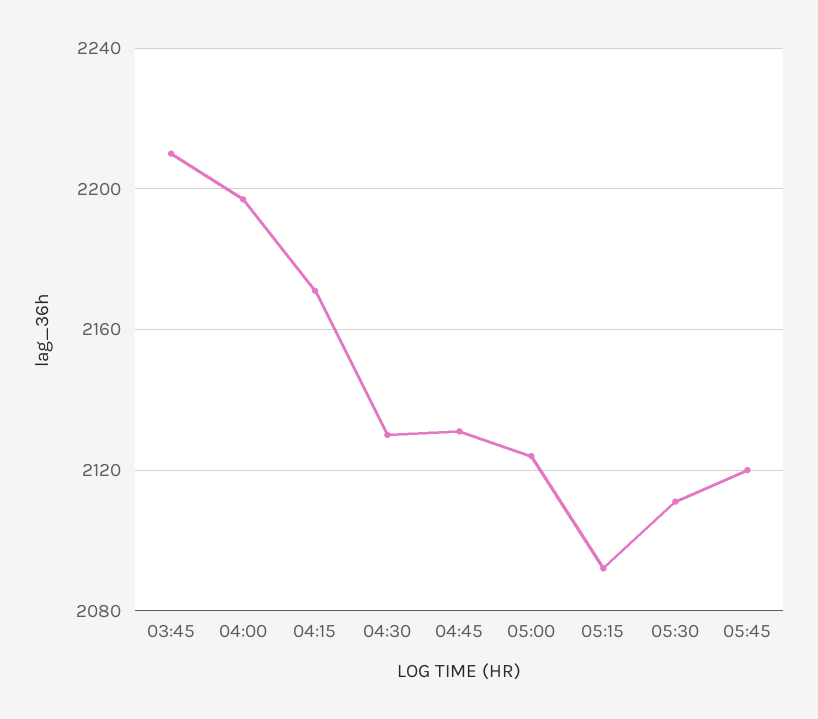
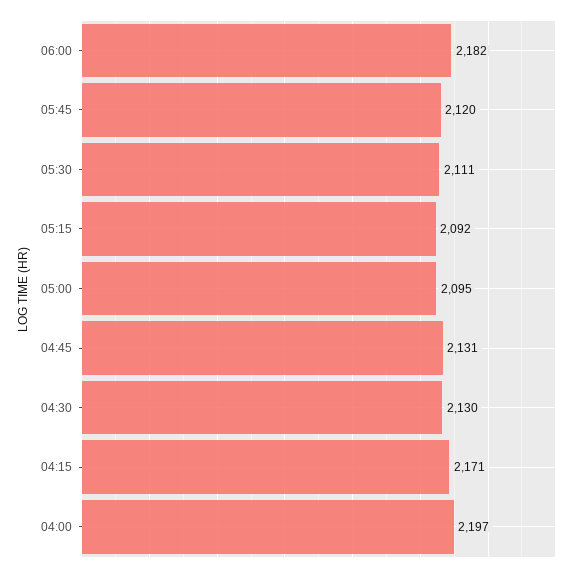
03:45: 2210 -> none
05:00: 2125 -> 2095
06:00: none -> 2182

